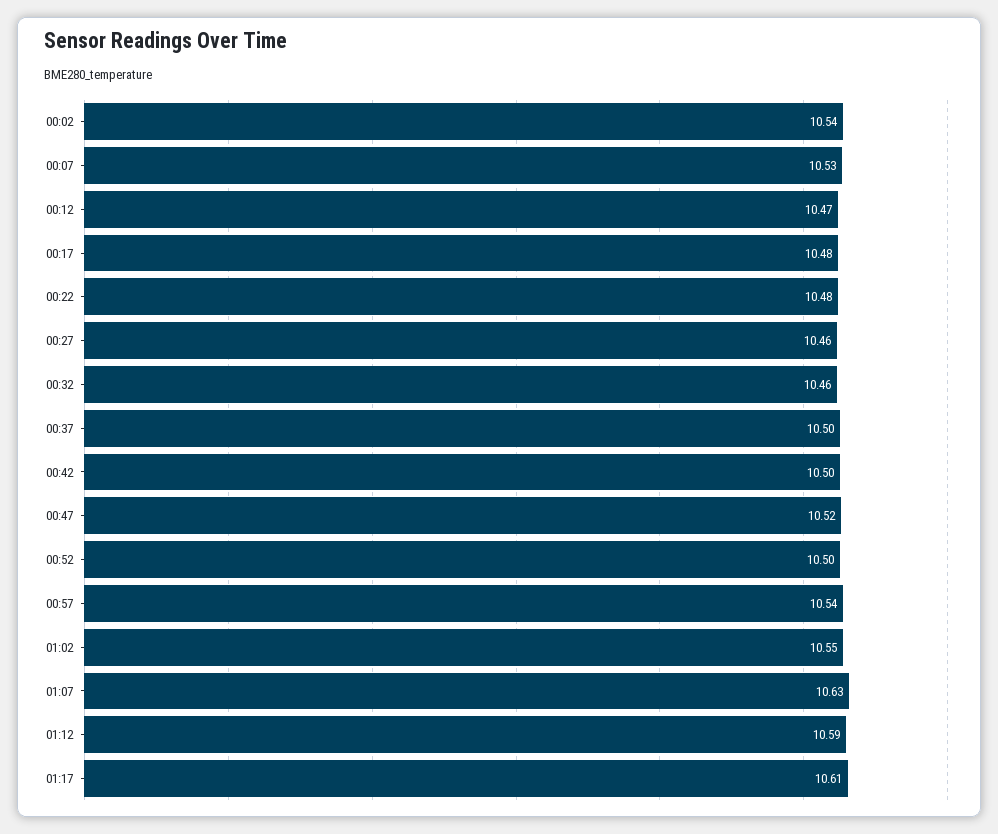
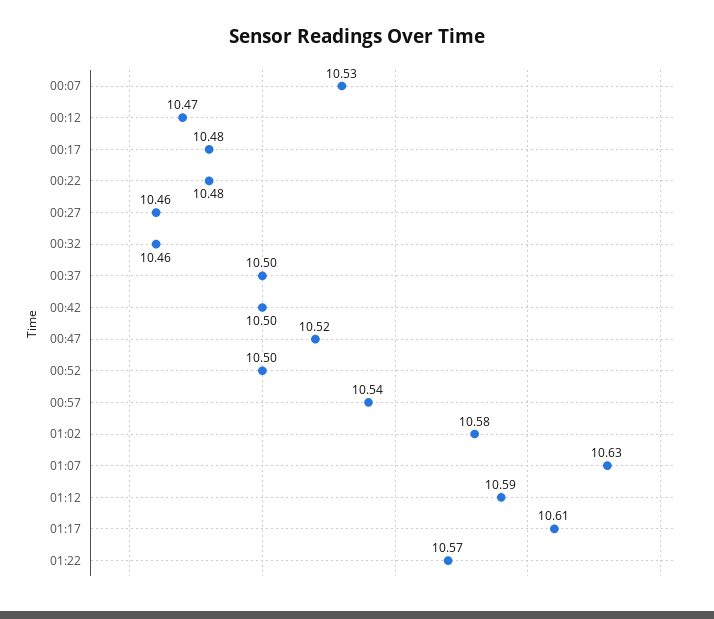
00:02: 10.54 -> none
01:02: 10.55 -> 10.58
01:22: none -> 10.57

